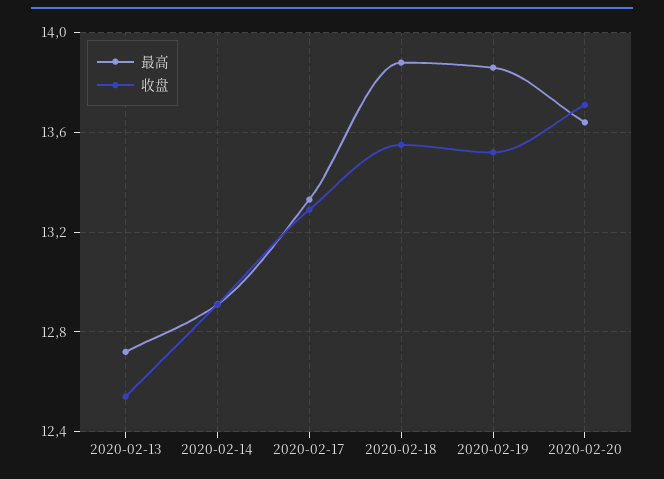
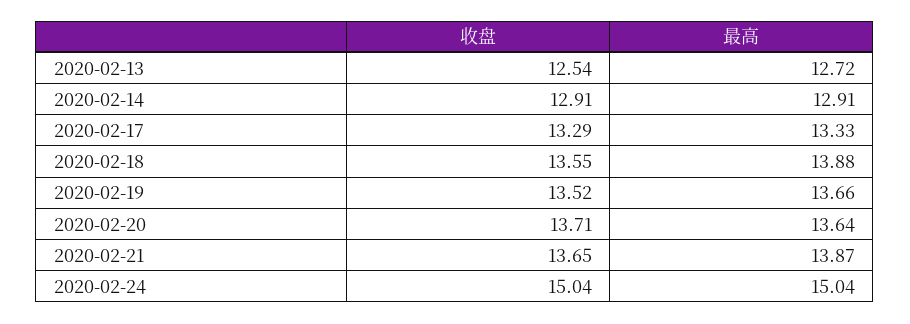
最高, 2020-02-19: 13.85 -> 13.66
收盘, 2020-02-21: none -> 13.65
最高, 2020-02-21: none -> 13.87
收盘, 2020-02-24: none -> 15.04
最高, 2020-02-24: none -> 15.04

